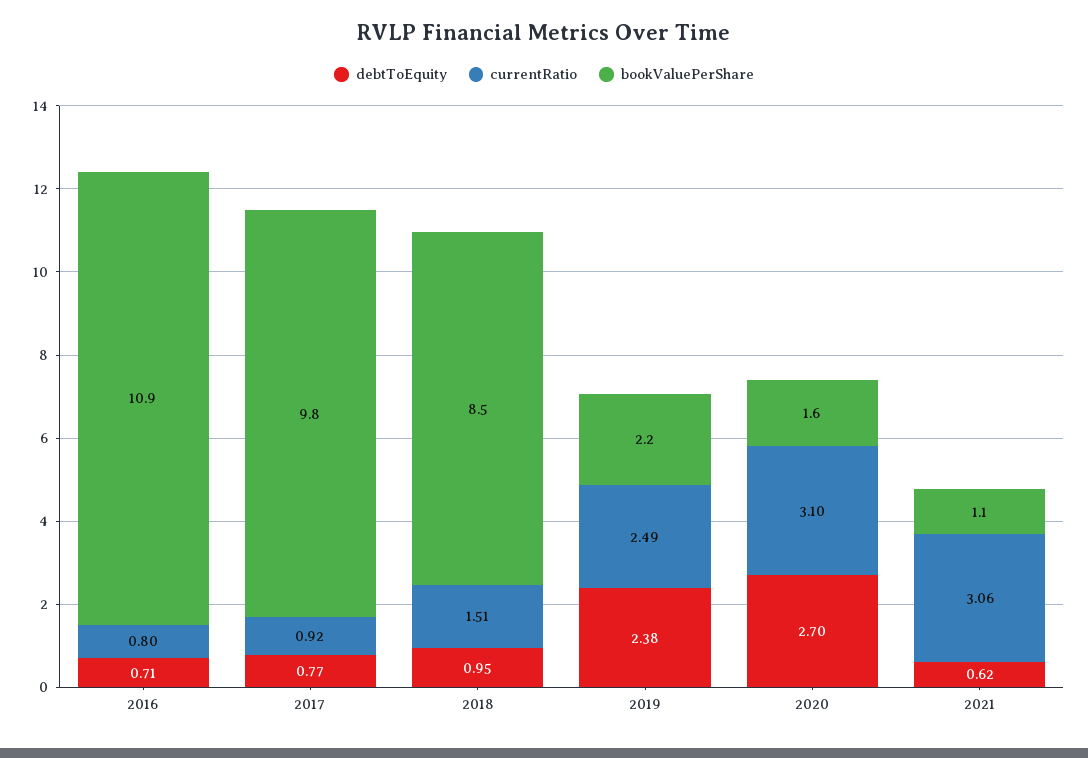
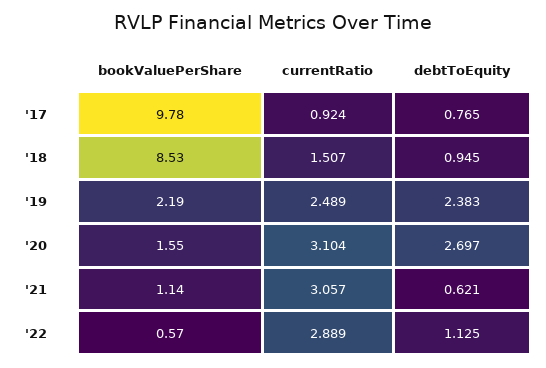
debtToEquity, 2016: 0.71 -> none
currentRatio, 2016: 0.8 -> none
bookValuePerShare, 2016: 10.9 -> none
bookValuePerShare, '22: none -> 0.57
currentRatio, '22: none -> 2.889
debtToEquity, '22: none -> 1.125

